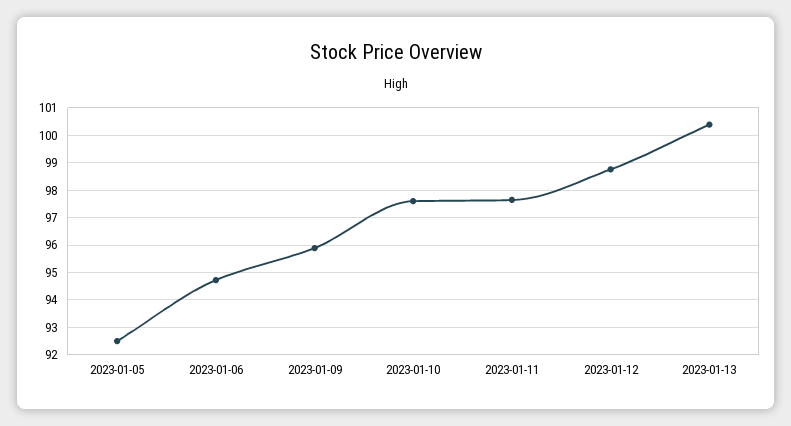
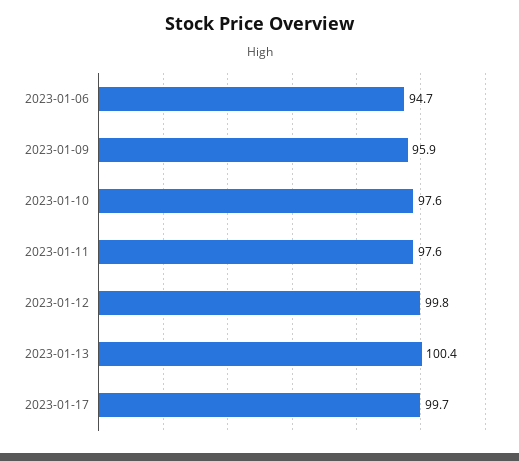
2023-01-05: 92.5 -> none
2023-01-12: 98.75 -> 99.8
2023-01-17: none -> 99.7

